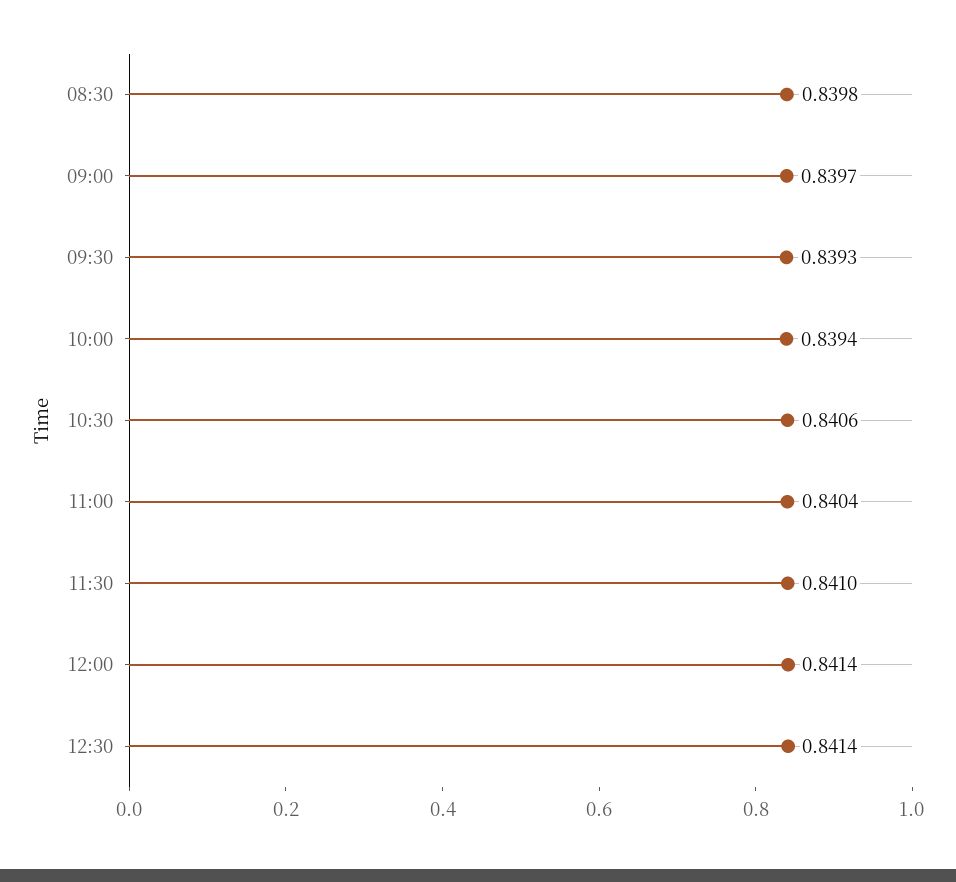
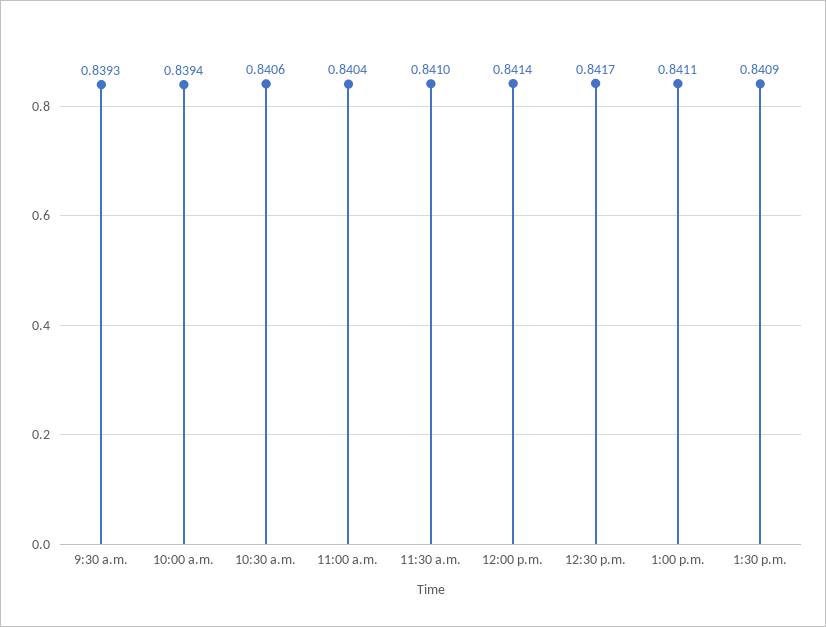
08:30: 0.8398 -> none
09:00: 0.8397 -> none
12:30: 0.8414 -> 0.8417
1:00 p.m.: none -> 0.8411
1:30 p.m.: none -> 0.8409

